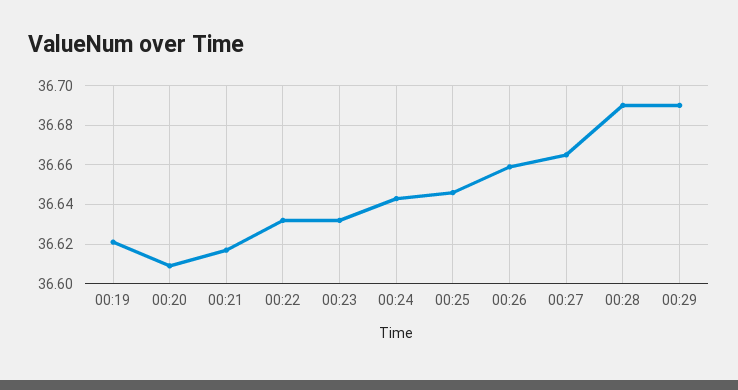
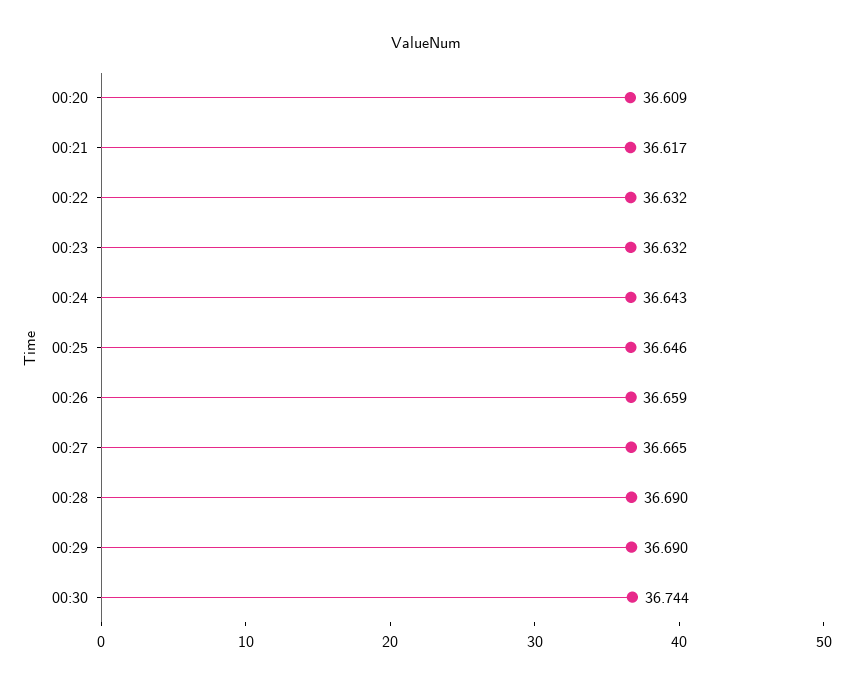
00:19: 36.62 -> none
00:30: none -> 36.744

